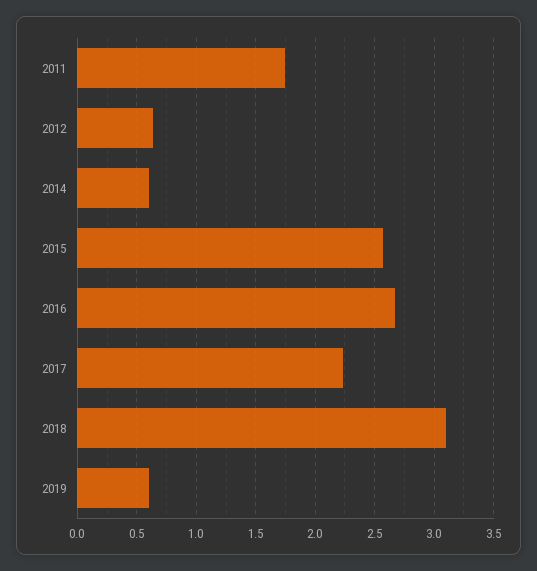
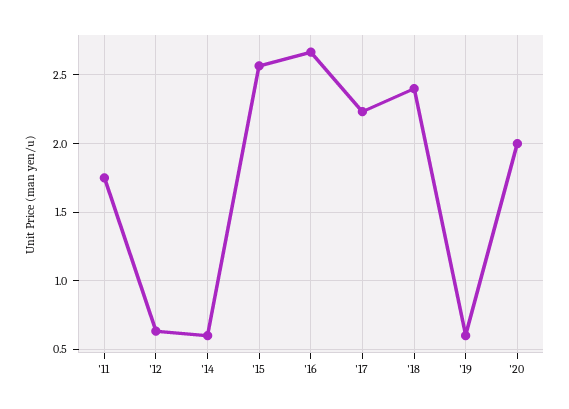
2018: 3.1 -> 2.4
'20: none -> 2

